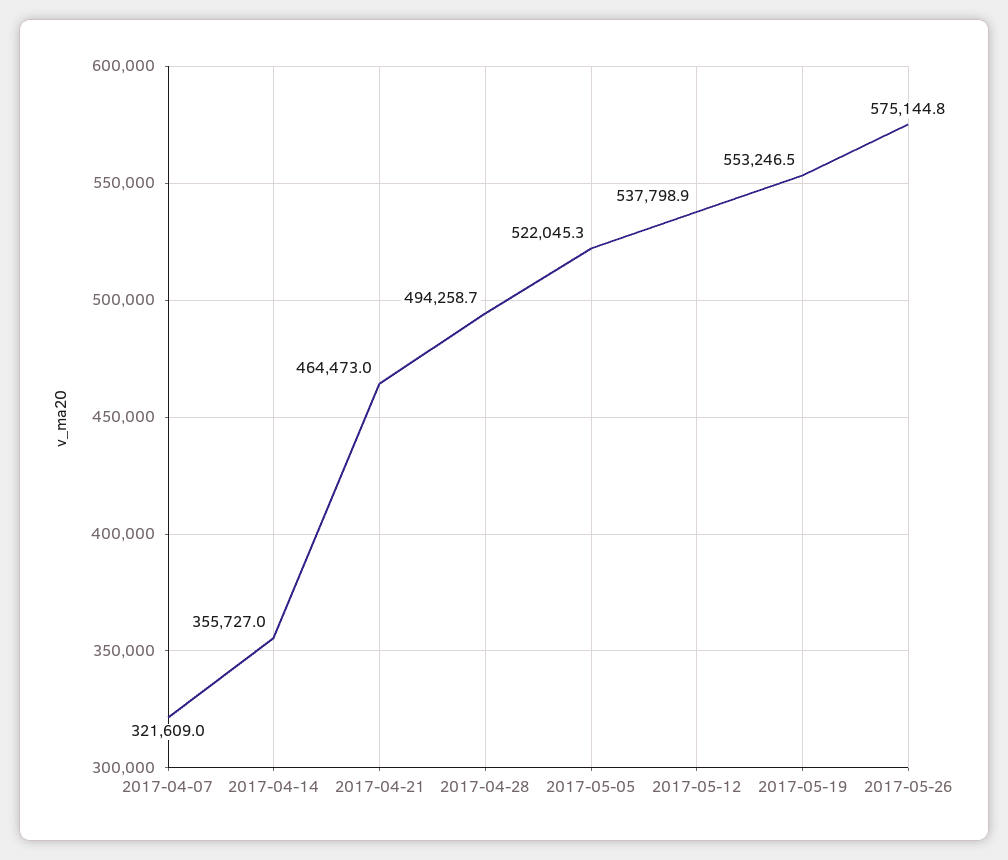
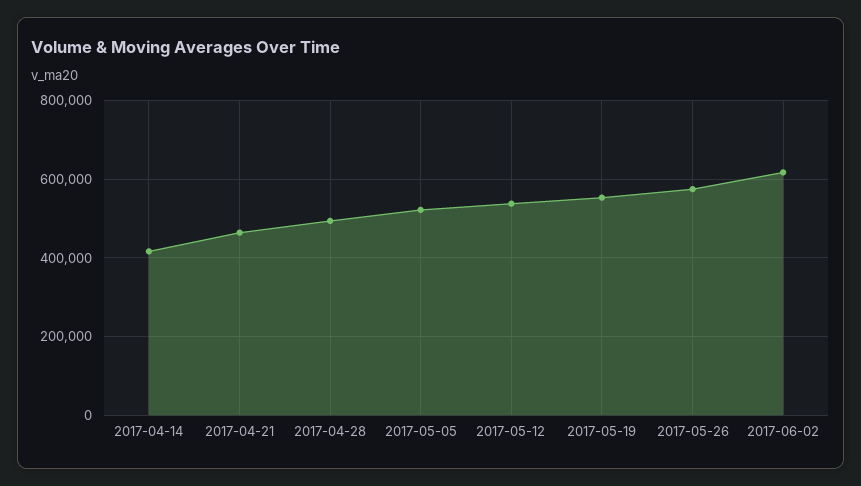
2017-04-07: 321609 -> none
2017-04-14: 355727 -> 420000
2017-06-02: none -> 620000

